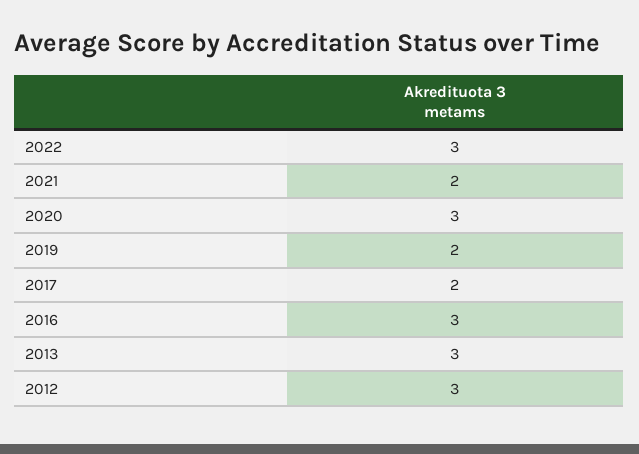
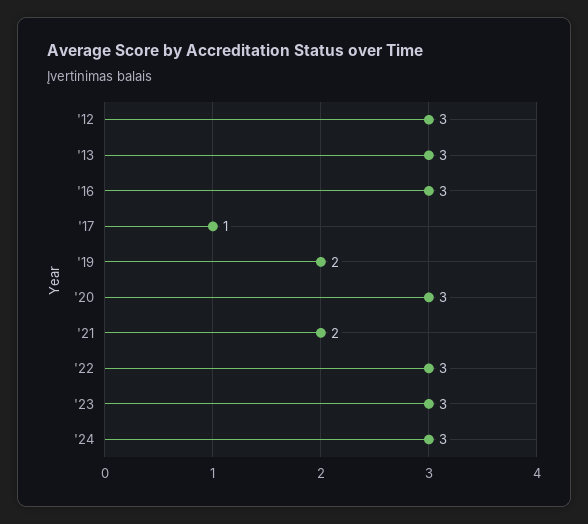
2017: 2 -> 1
'23: none -> 3
'24: none -> 3

